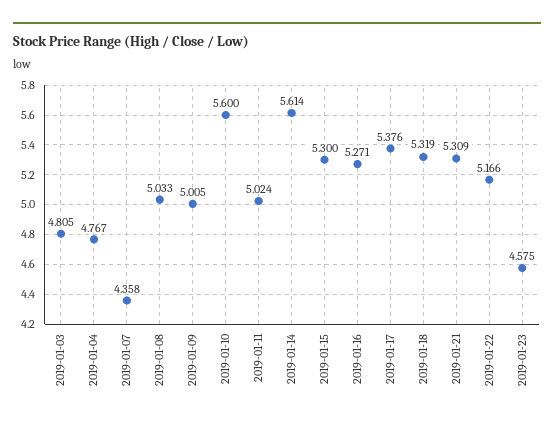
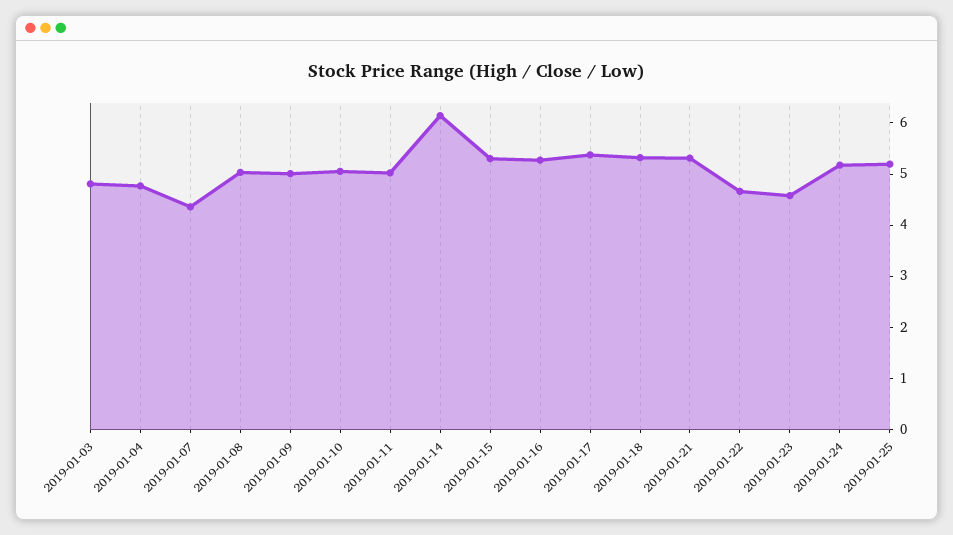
2019-01-10: 5.6 -> 5
2019-01-14: 5.614 -> 6.2
2019-01-22: 5.166 -> 4.6
2019-01-24: none -> 5.2
2019-01-25: none -> 5.2

